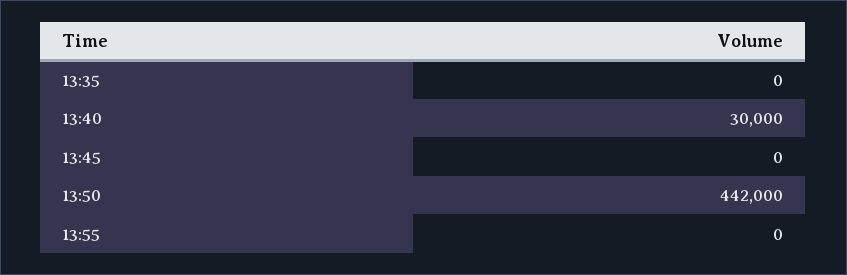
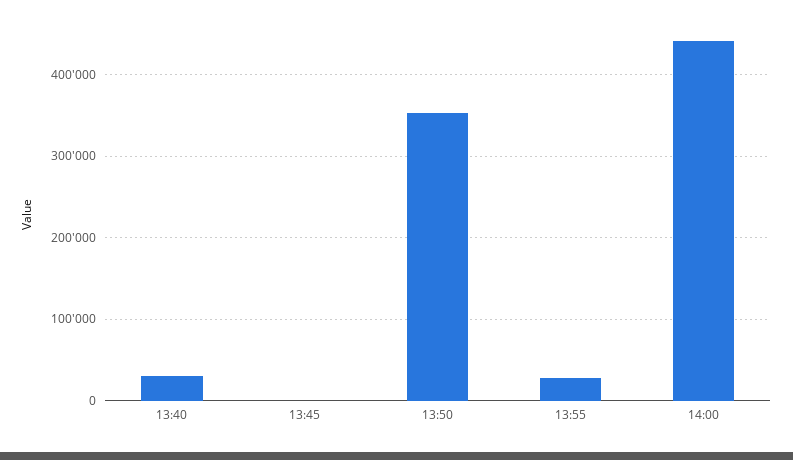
13:35: 0 -> none
13:50: 442000 -> 350000
13:55: 0 -> 30000
14:00: none -> 440000

